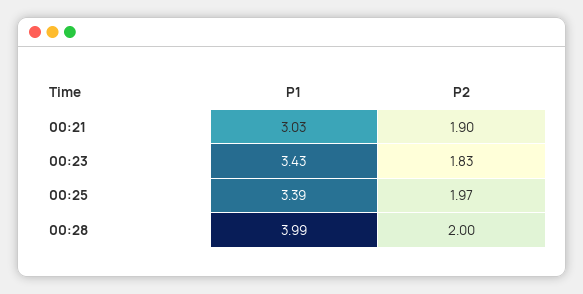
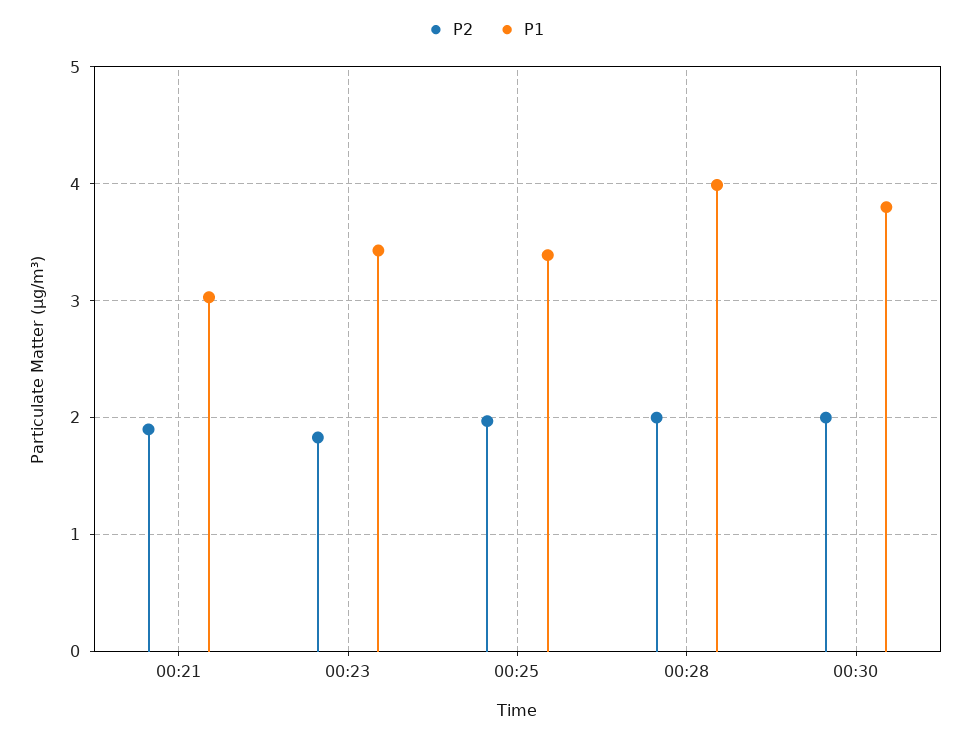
P2, 00:30: none -> 2
P1, 00:30: none -> 3.8

